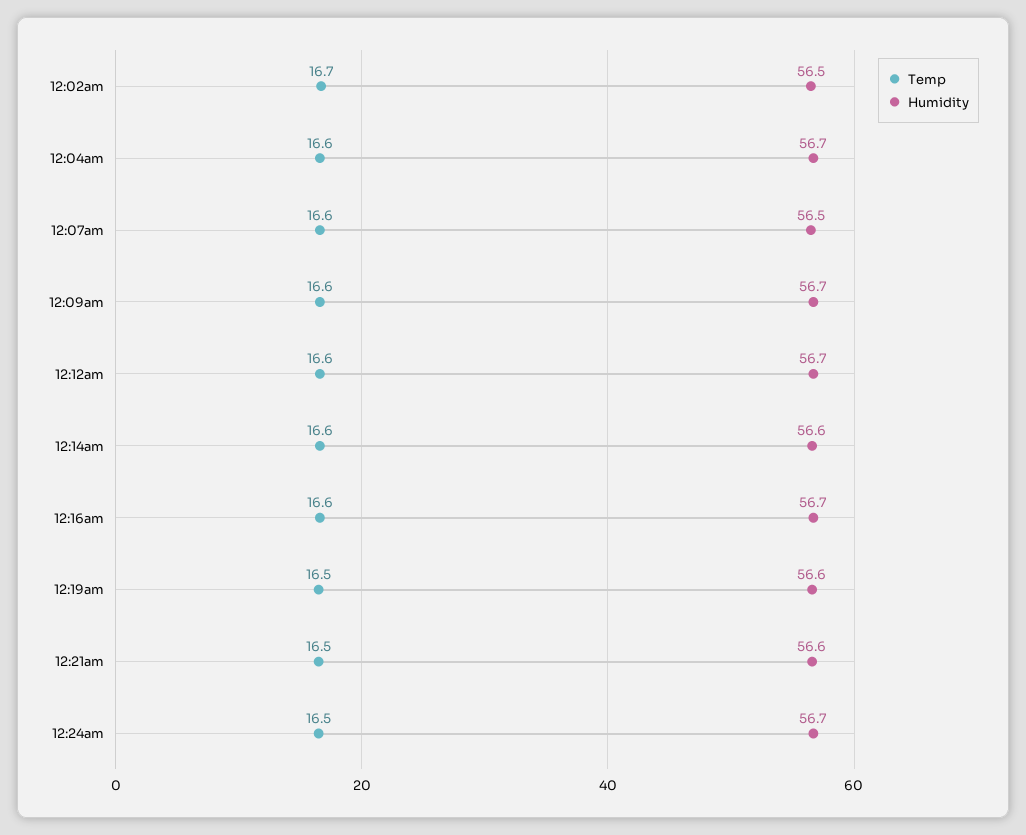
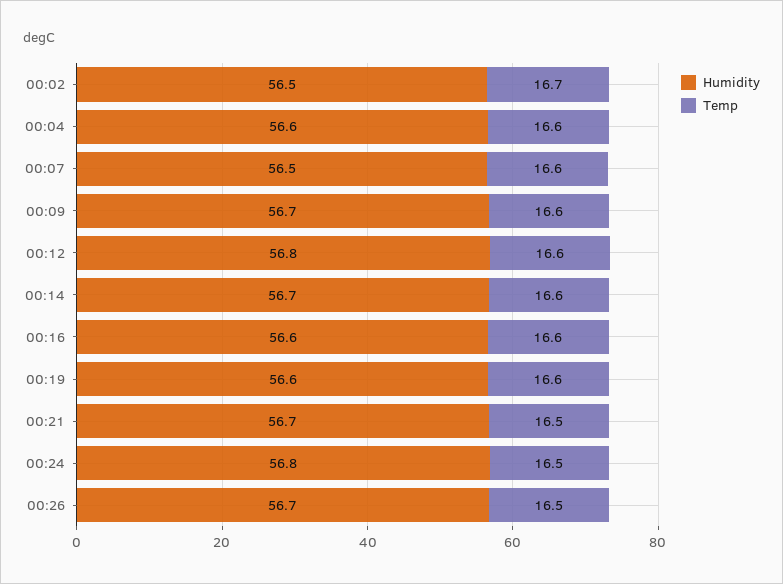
Humidity, 12:04am: 56.7 -> 56.6
Humidity, 12:12am: 56.7 -> 56.8
Humidity, 12:14am: 56.6 -> 56.7
Humidity, 12:16am: 56.7 -> 56.6
Temp, 12:19am: 16.5 -> 16.6
Humidity, 12:21am: 56.6 -> 56.7
Humidity, 12:24am: 56.7 -> 56.8
Humidity, 00:26: none -> 56.7
Temp, 00:26: none -> 16.5

